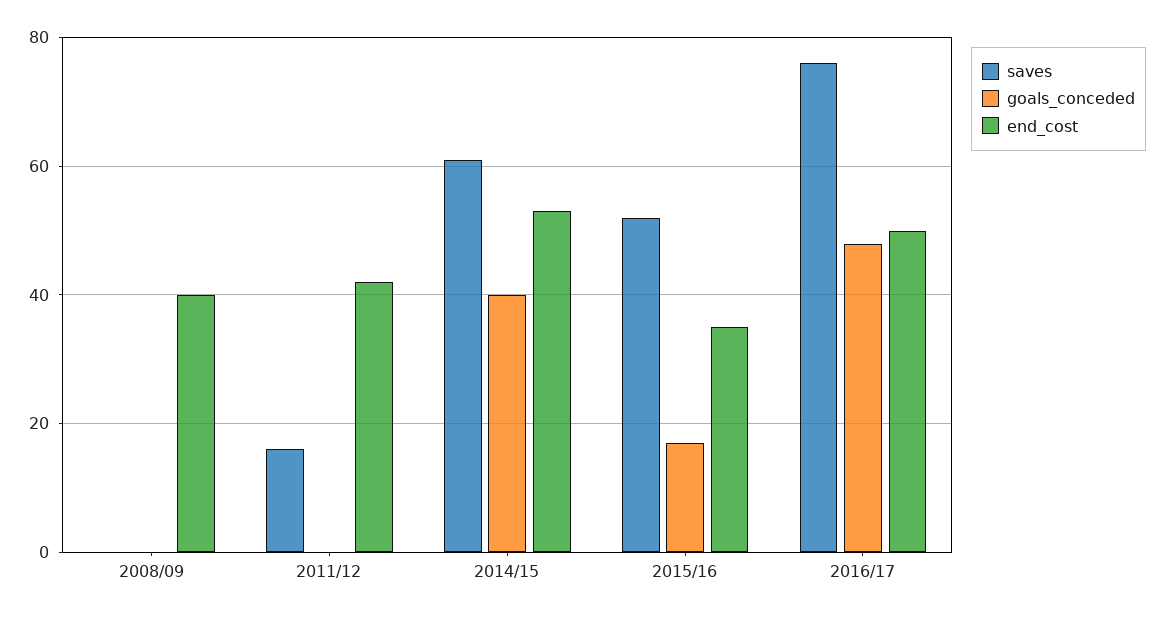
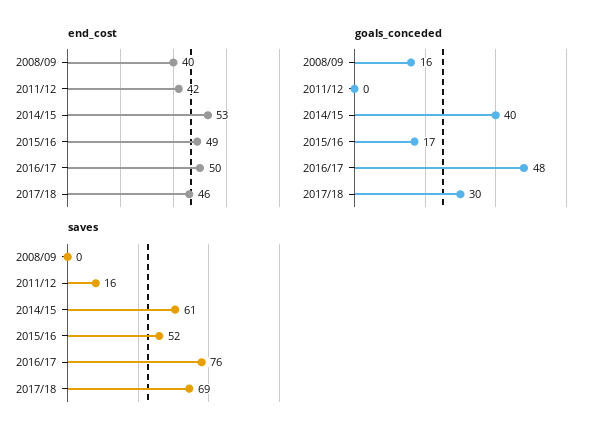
goals_conceded, 2008/09: 0 -> 16
end_cost, 2015/16: 35 -> 49
end_cost, 2017/18: none -> 46
goals_conceded, 2017/18: none -> 30
saves, 2017/18: none -> 69

